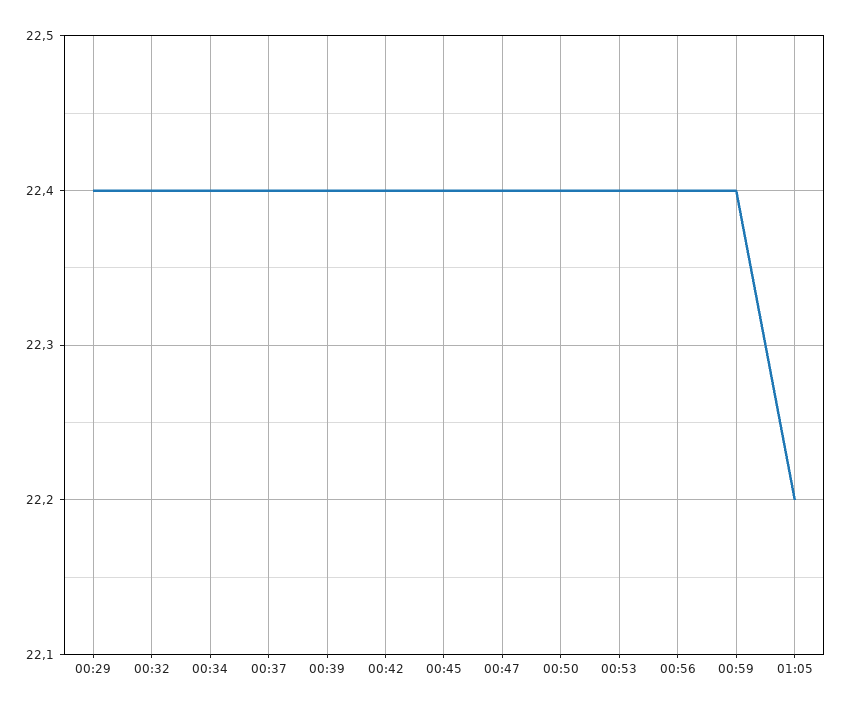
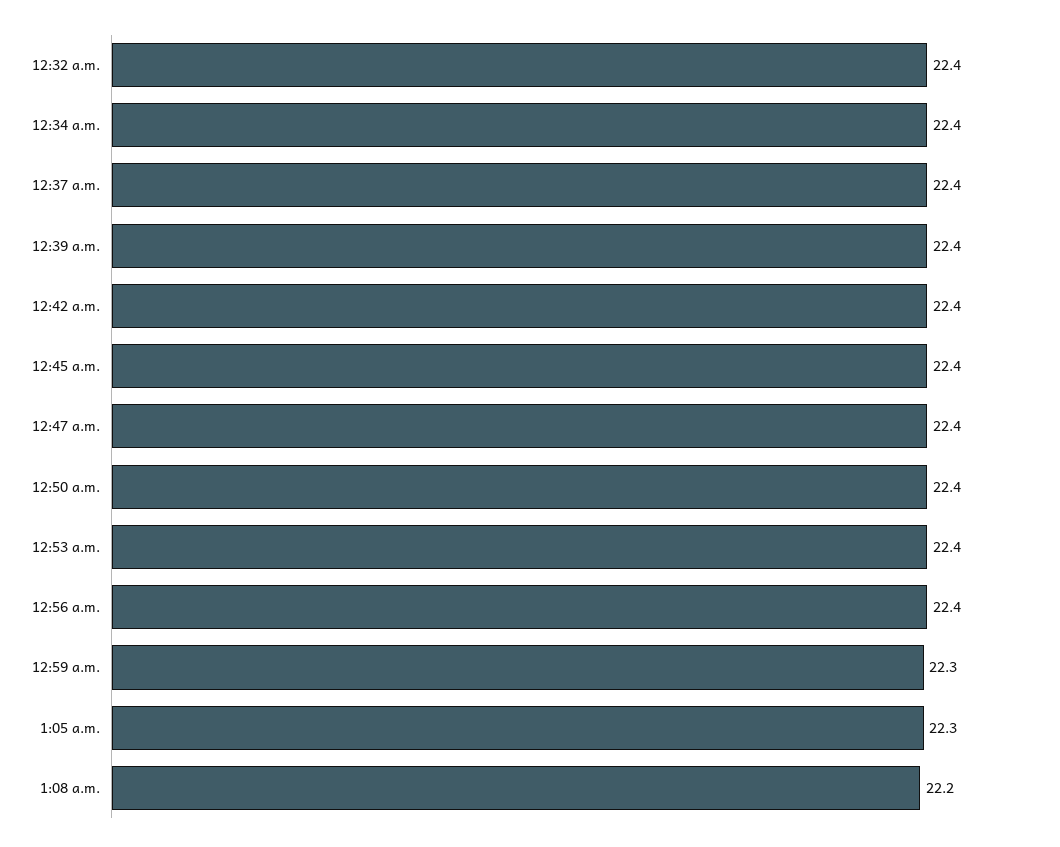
00:29: 22.4 -> none
00:59: 22.4 -> 22.3
01:05: 22.2 -> 22.3
1:08 a.m.: none -> 22.2

